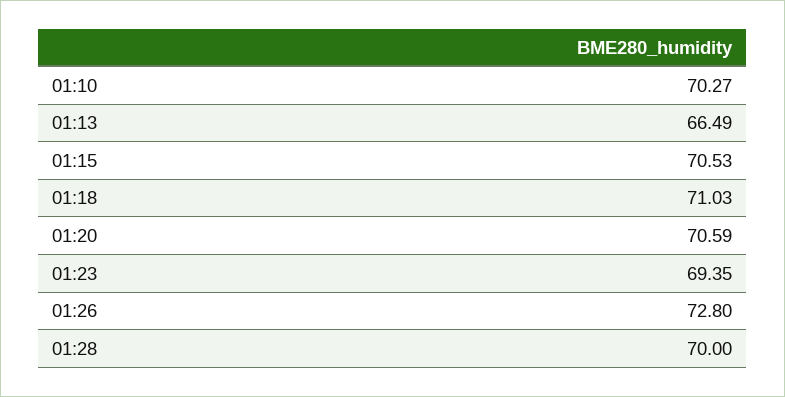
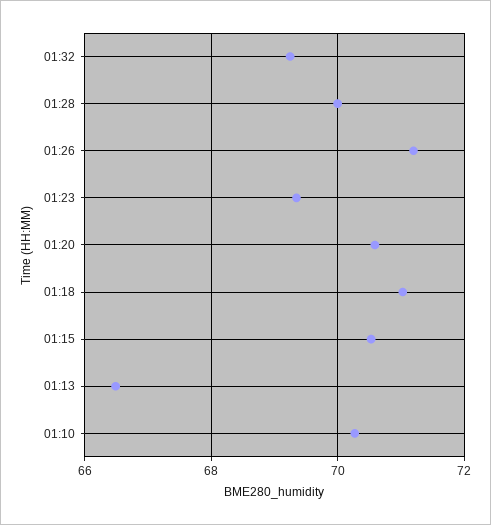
01:26: 72.8 -> 71.2
01:32: none -> 69.2

